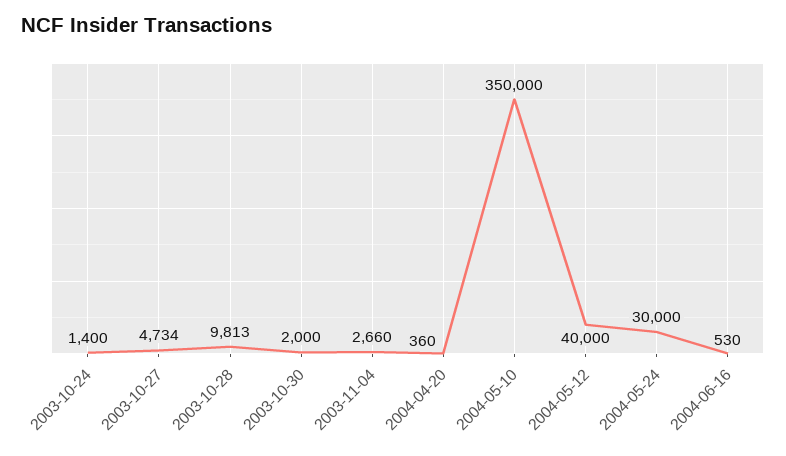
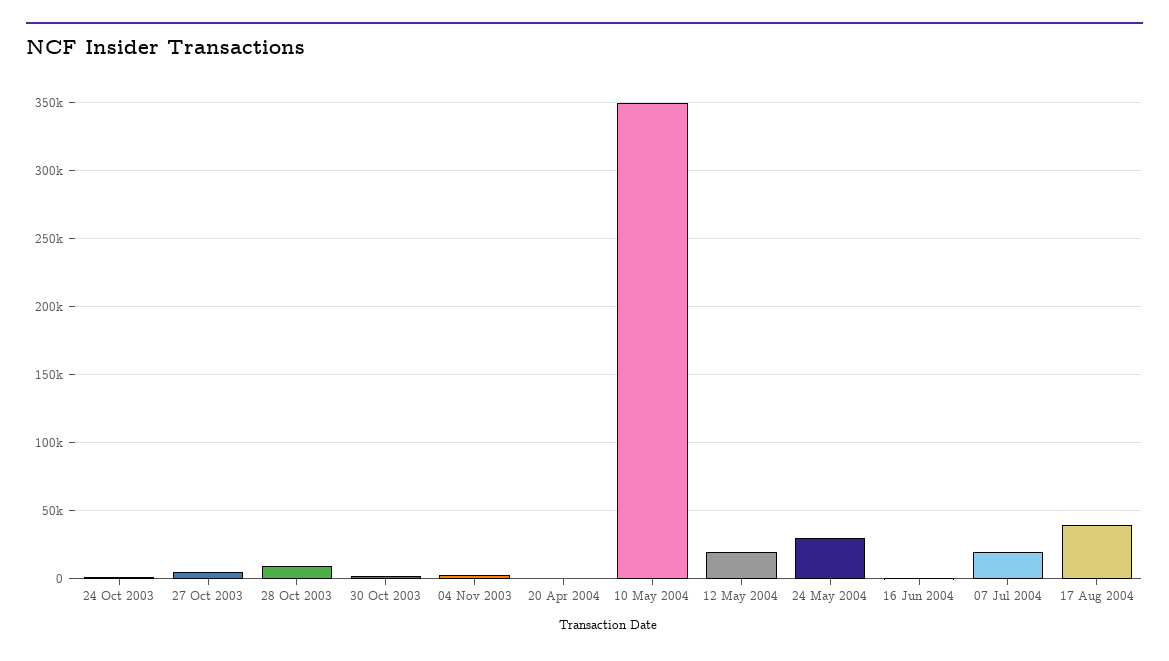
2004-05-12: 40000 -> 20000
07 Jul 2004: none -> 20000
17 Aug 2004: none -> 40000

